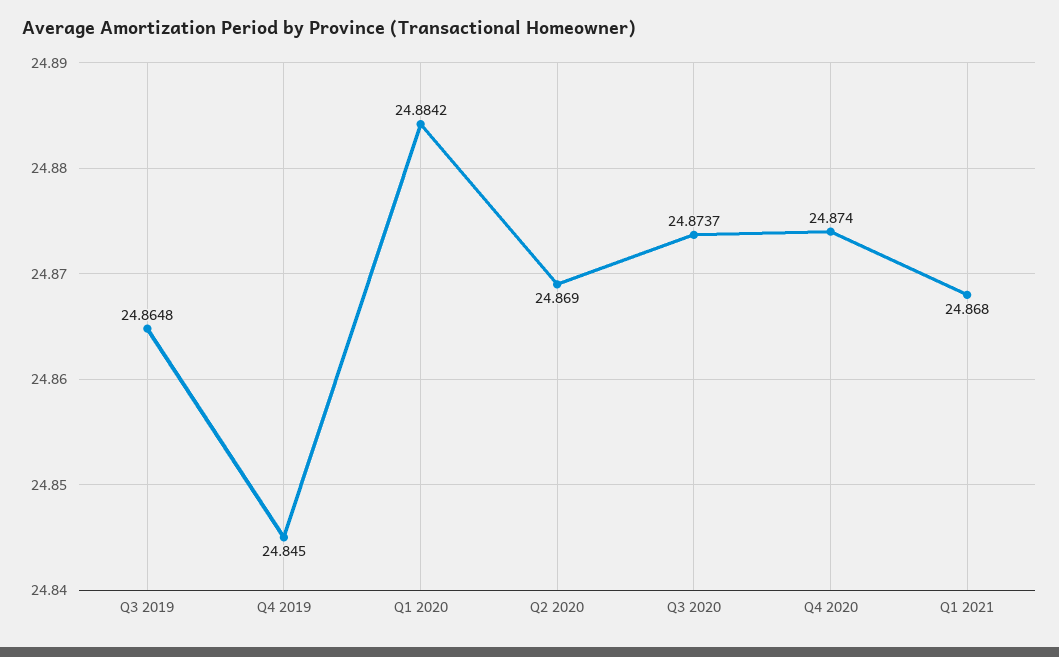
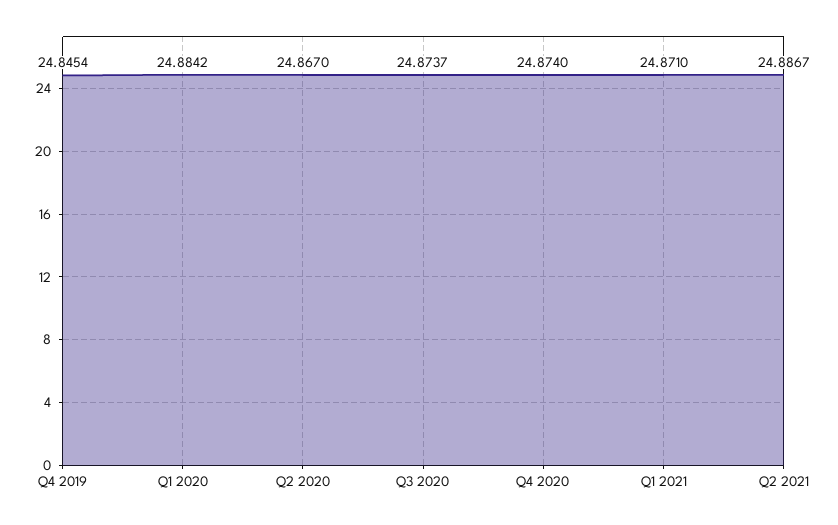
Q3 2019: 24.8648 -> none
Q4 2019: 24.845 -> 24.8454
Q2 2020: 24.869 -> 24.867
Q1 2021: 24.868 -> 24.871
Q2 2021: none -> 24.8867

